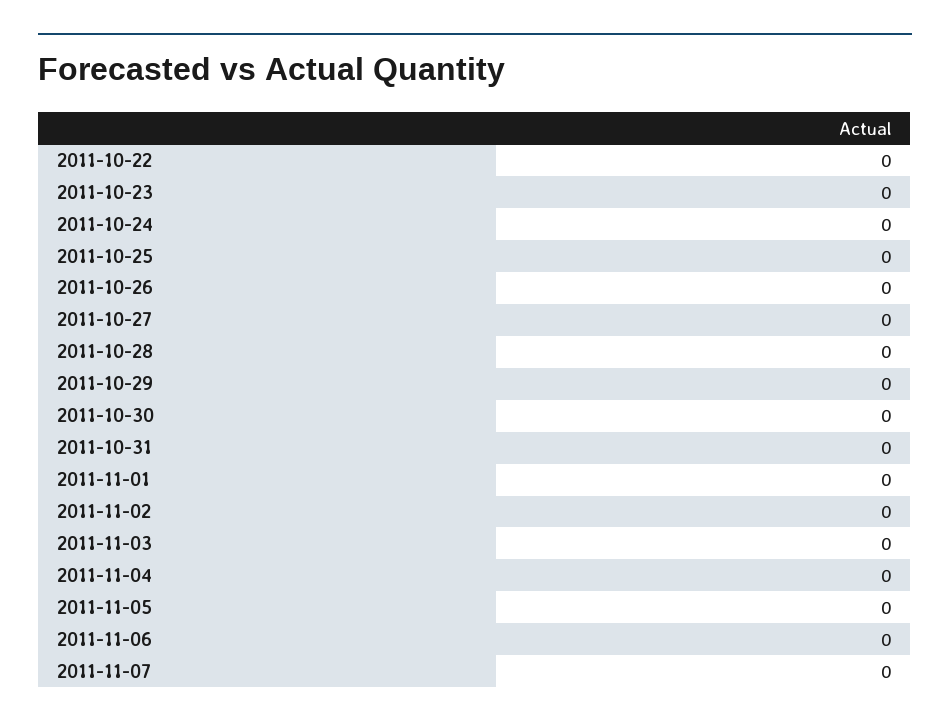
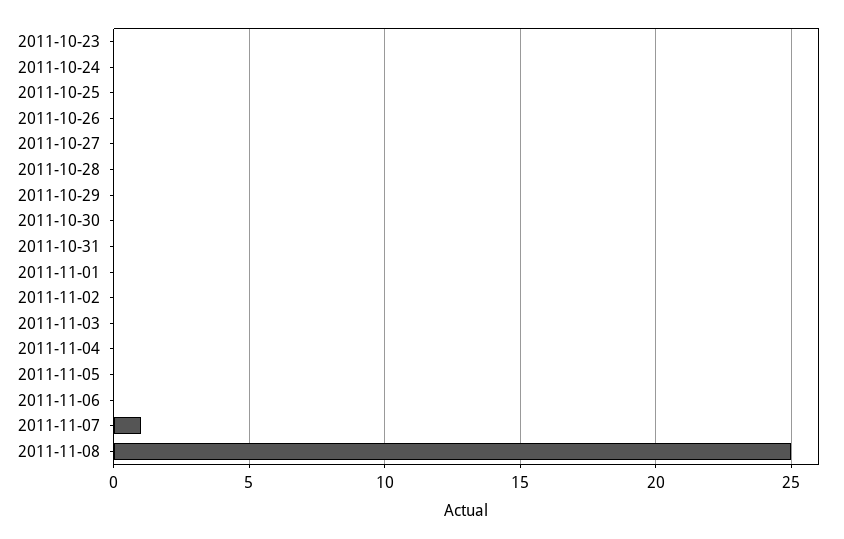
2011-10-22: 0 -> none
2011-11-07: 0 -> 1
2011-11-08: none -> 25

